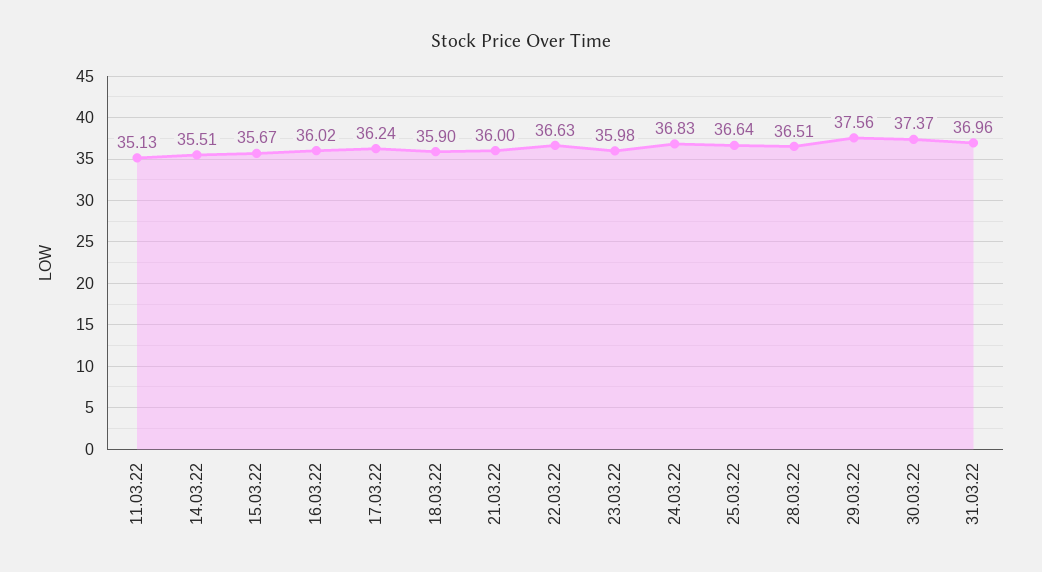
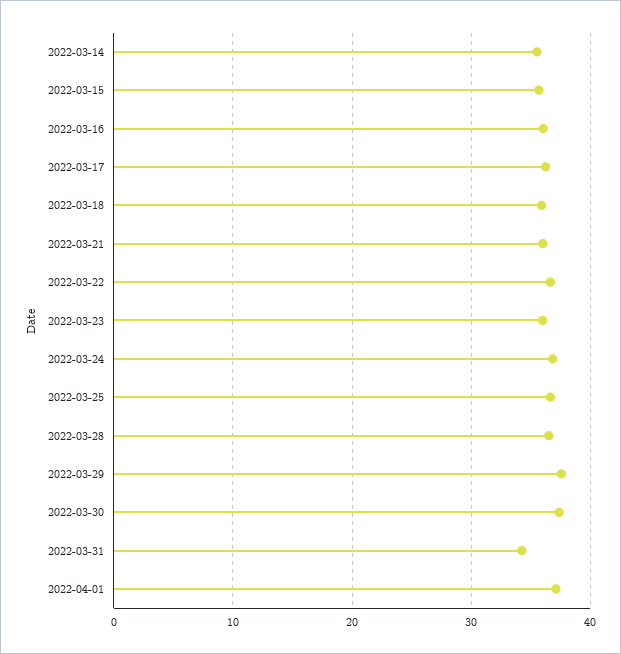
11.03.22: 35.13 -> none
31.03.22: 36.96 -> 34
2022-04-01: none -> 37

